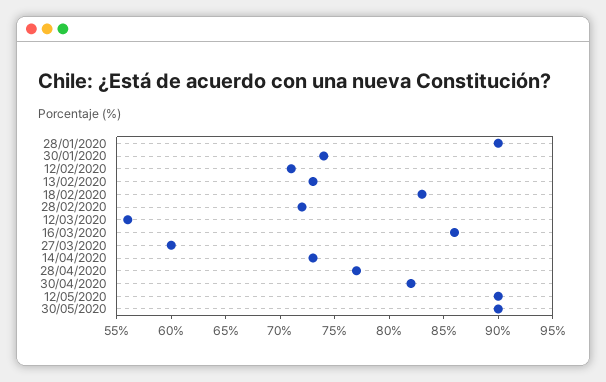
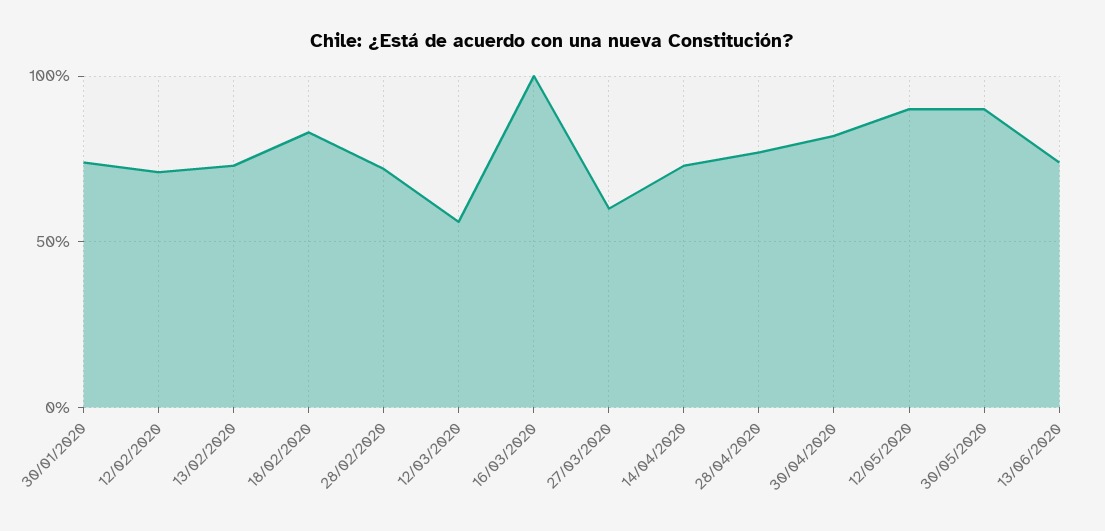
28/01/2020: 90 -> none
16/03/2020: 86 -> 100
13/06/2020: none -> 75

